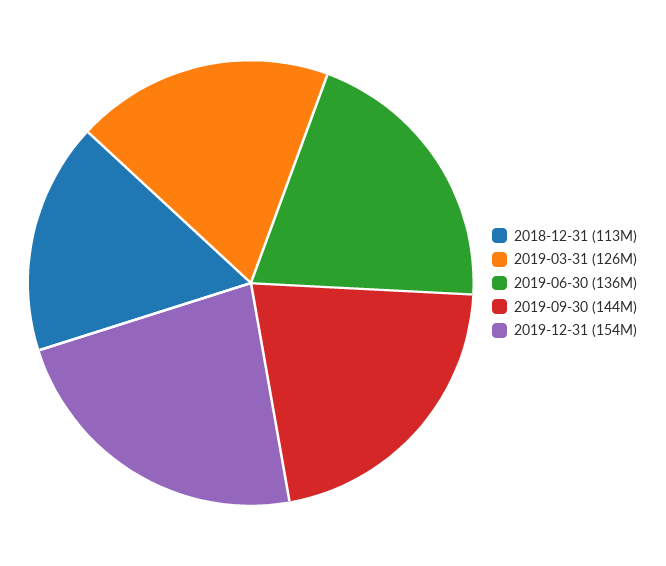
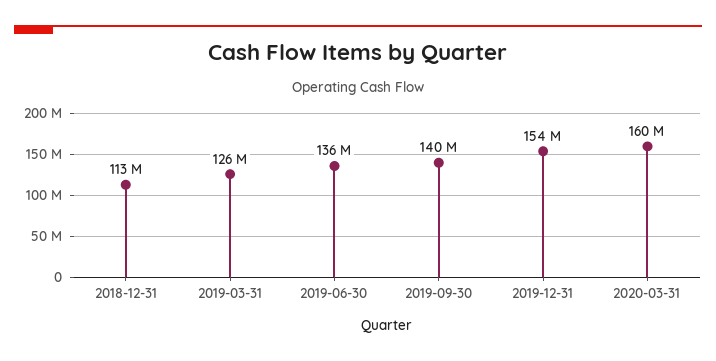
2019-09-30: 144000000 -> 140000000
2020-03-31: none -> 160000000

